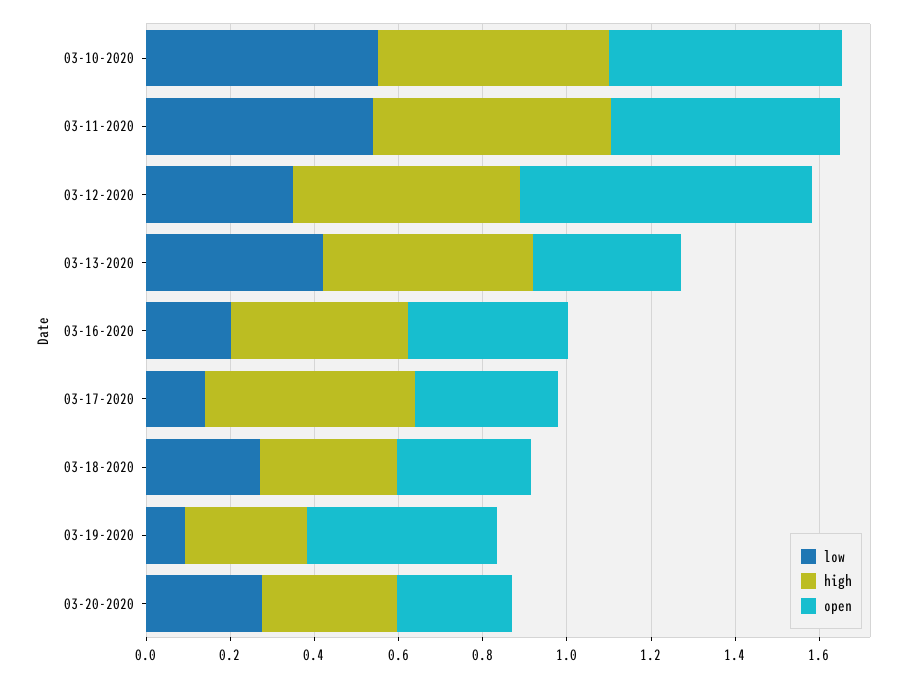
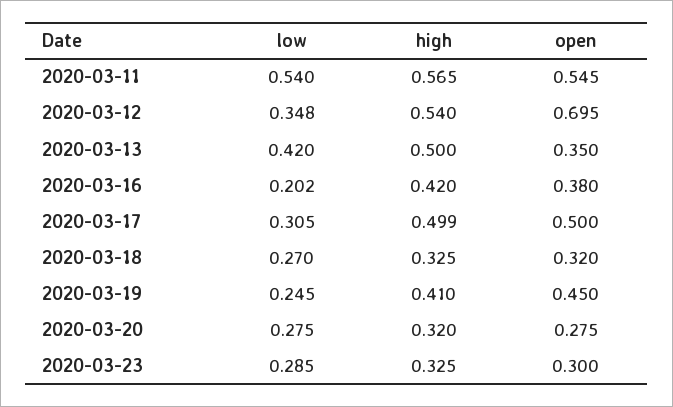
low, 03-10-2020: 0.55 -> none
high, 03-10-2020: 0.55 -> none
open, 03-10-2020: 0.55 -> none
low, 03-17-2020: 0.15 -> 0.305
open, 03-17-2020: 0.35 -> 0.5
low, 03-19-2020: 0.1 -> 0.245
high, 03-19-2020: 0.3 -> 0.41
low, 2020-03-23: none -> 0.285
high, 2020-03-23: none -> 0.325
open, 2020-03-23: none -> 0.3

